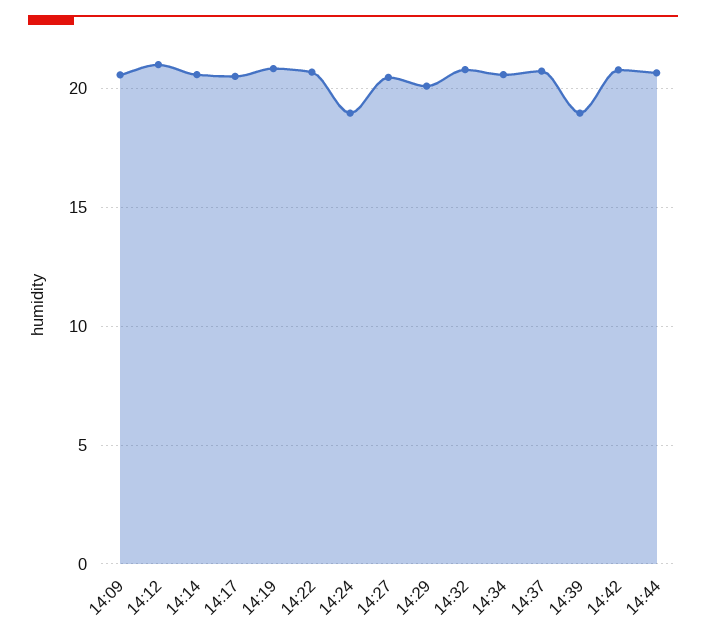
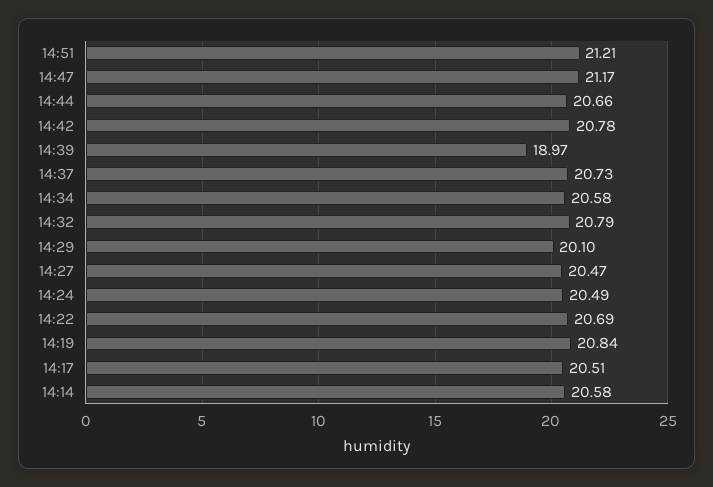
14:09: 20.5 -> none
14:12: 21 -> none
14:24: 19 -> 20.49
14:51: none -> 21.21
14:47: none -> 21.17

